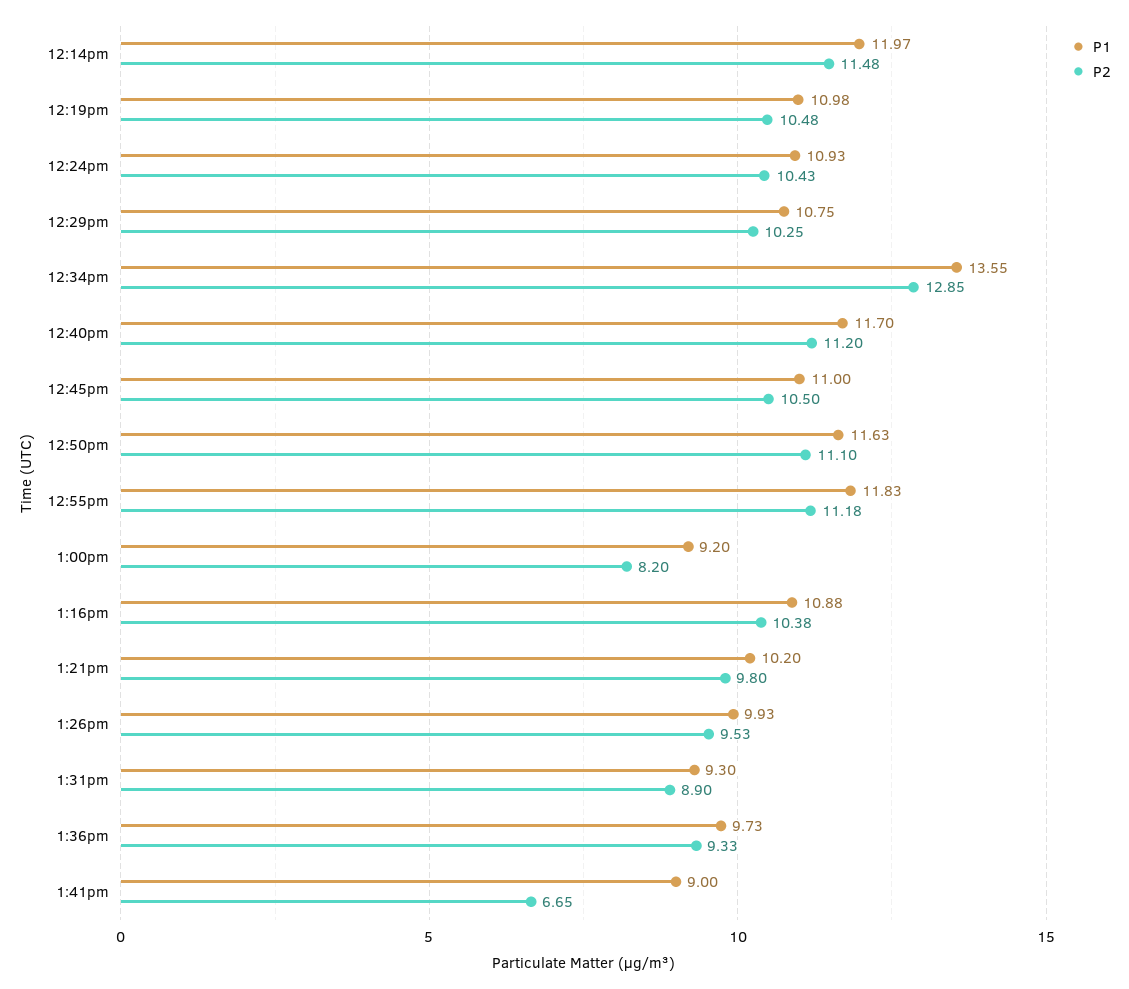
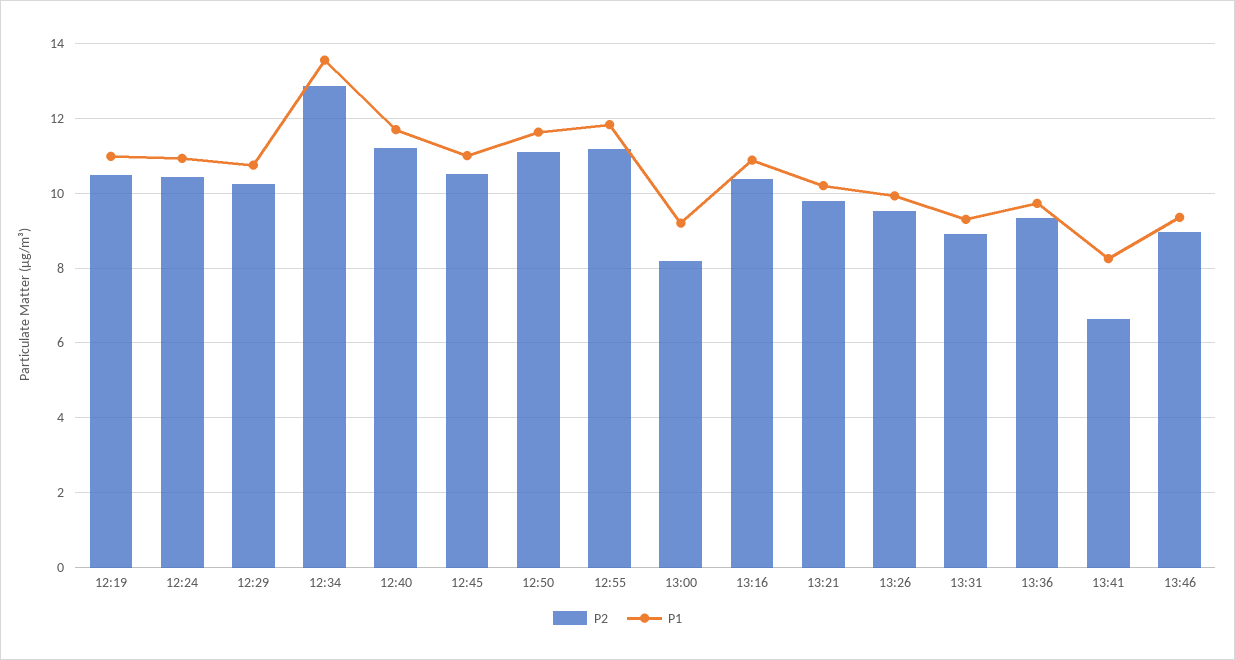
P1, 12:14pm: 11.97 -> none
P2, 12:14pm: 11.48 -> none
P1, 1:41pm: 9 -> 8.2
P2, 13:46: none -> 9
P1, 13:46: none -> 9.4

